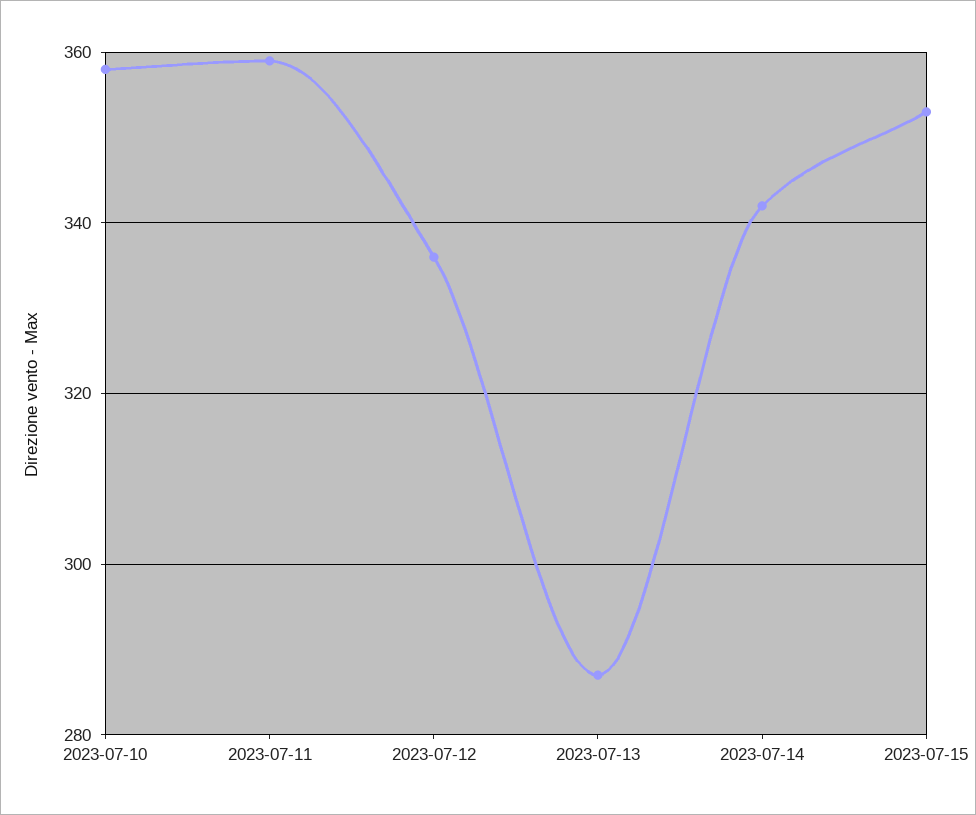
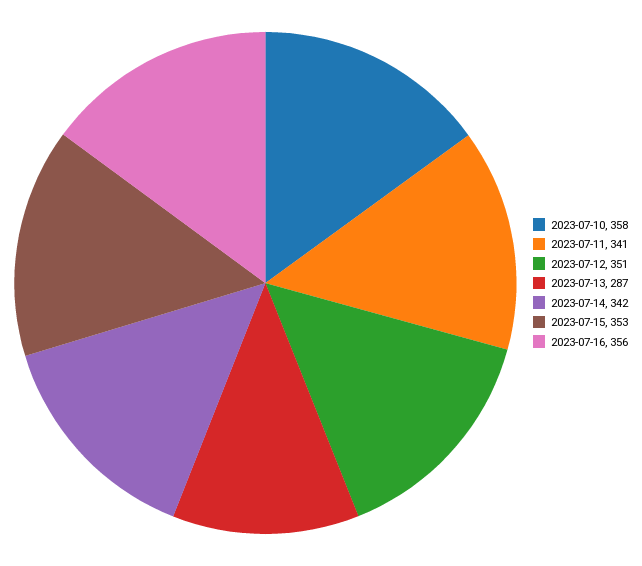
2023-07-11: 360 -> 341
2023-07-12: 335 -> 351
2023-07-16: none -> 356

